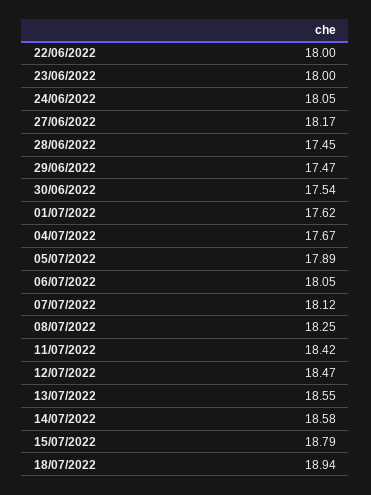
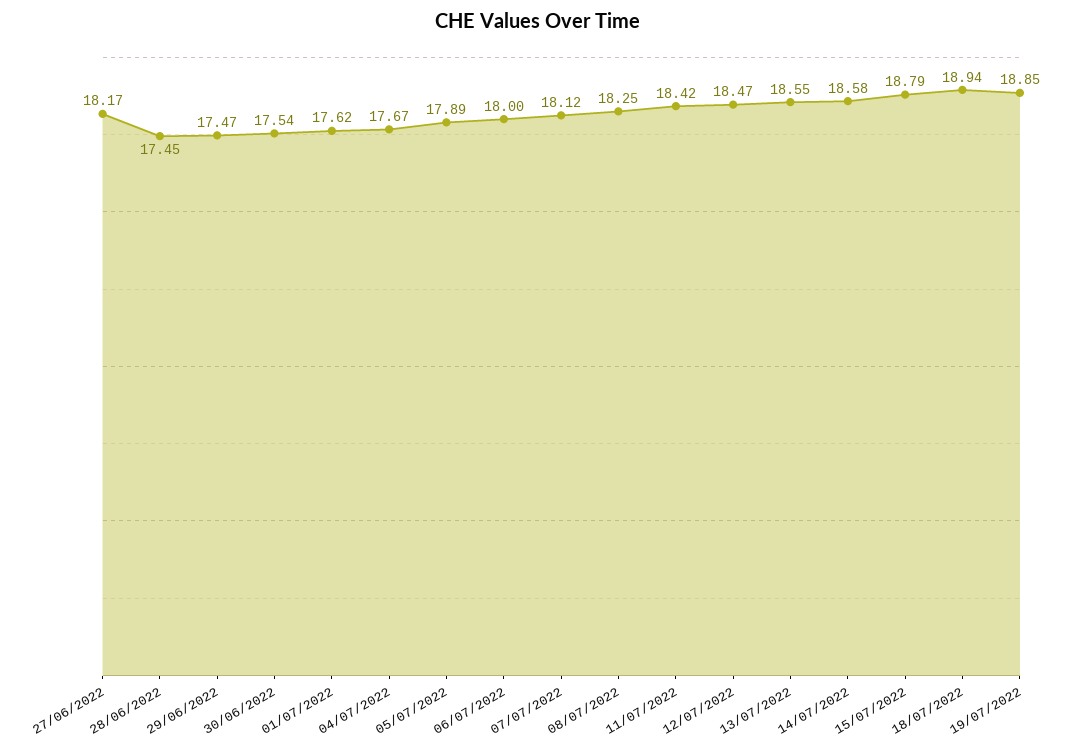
22/06/2022: 18 -> none
23/06/2022: 18 -> none
24/06/2022: 18.05 -> none
06/07/2022: 18.05 -> 18
19/07/2022: none -> 18.85

